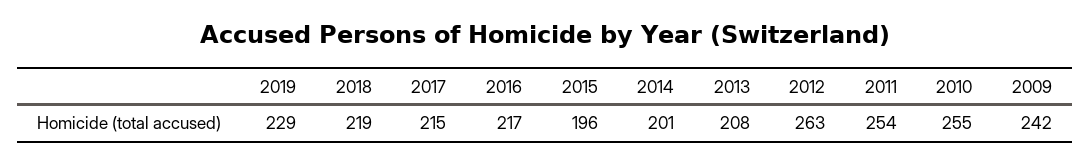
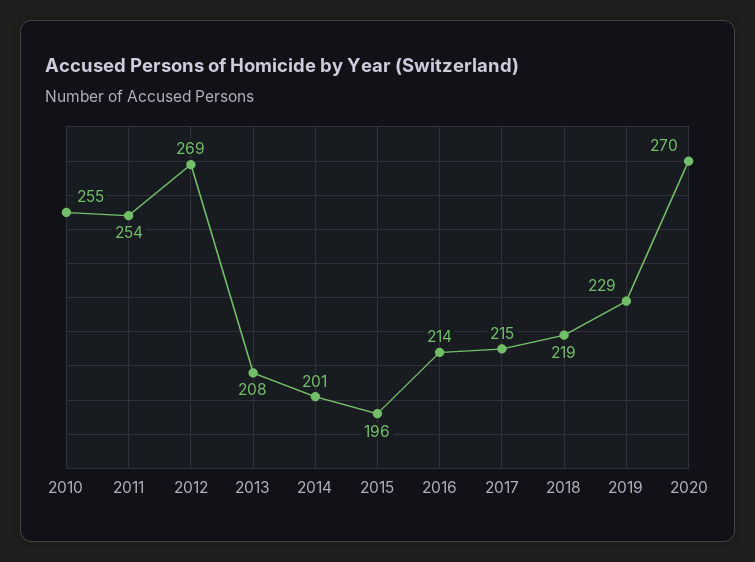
2016: 217 -> 214
2012: 263 -> 269
2009: 242 -> none
2020: none -> 270

